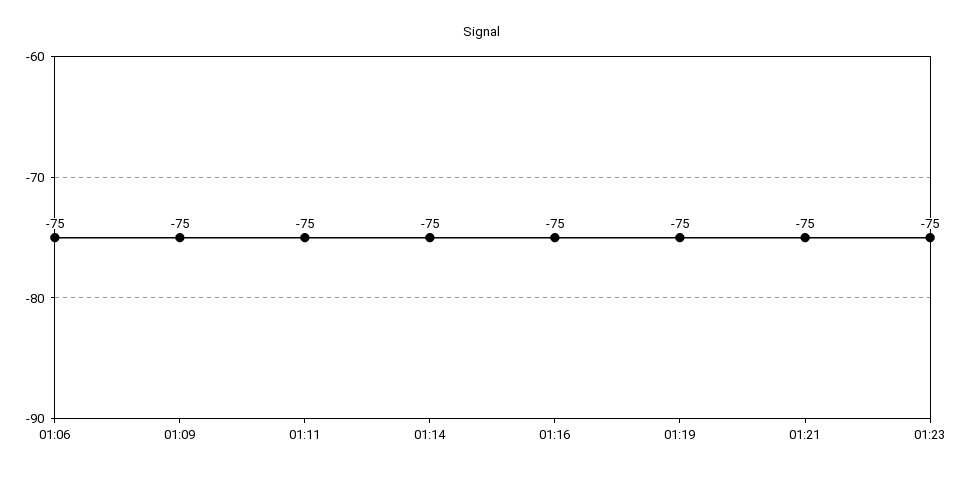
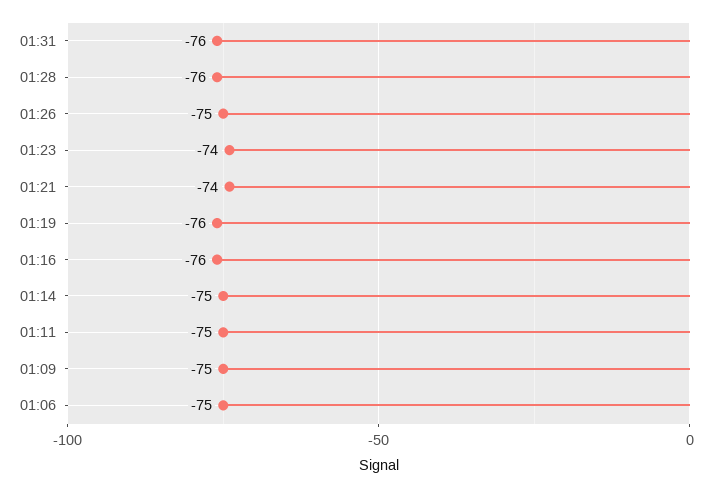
01:16: -75 -> -76
01:19: -75 -> -76
01:21: -75 -> -74
01:23: -75 -> -74
01:31: none -> -76
01:28: none -> -76
01:26: none -> -75

